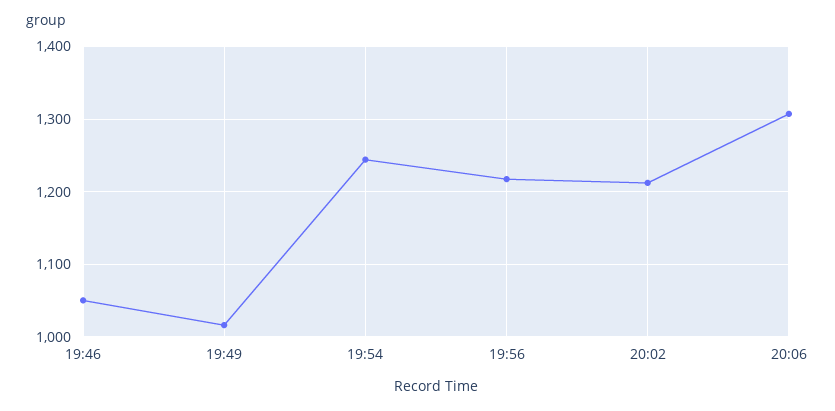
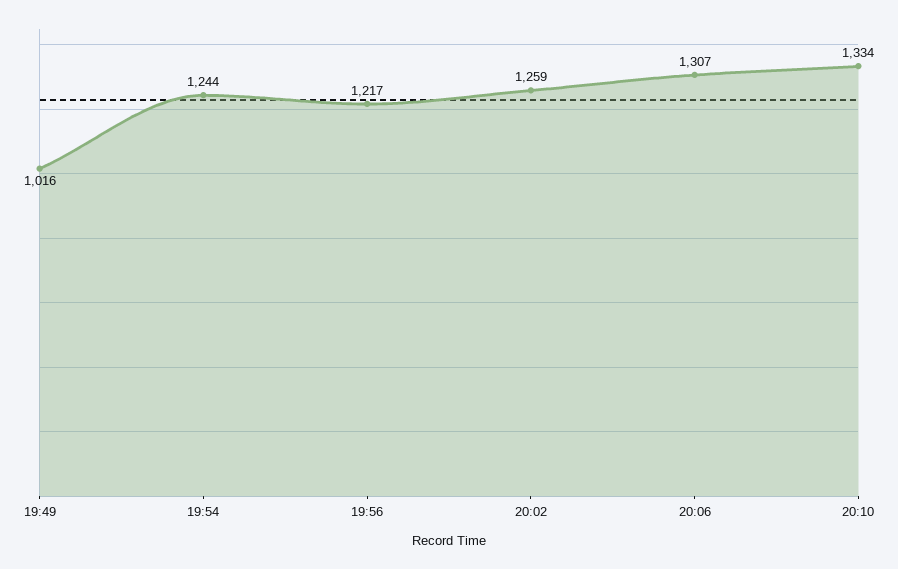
19:46: 1050 -> none
20:02: 1210 -> 1259
20:10: none -> 1334

